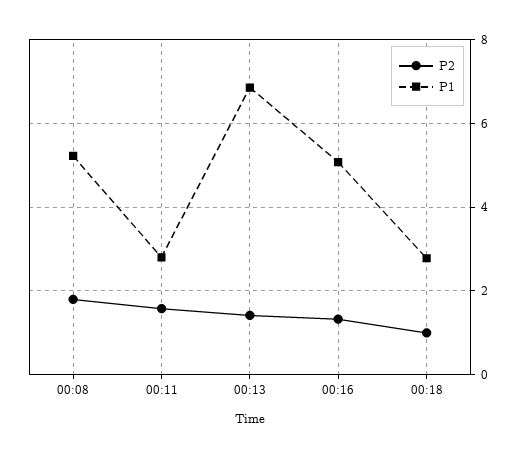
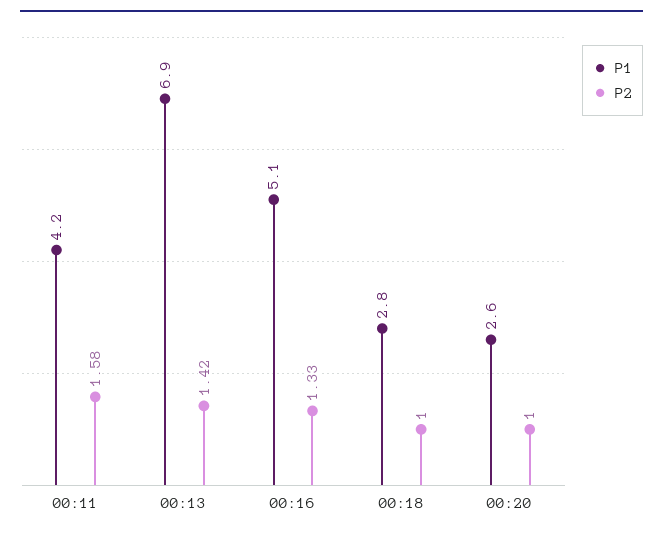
P2, 00:08: 1.8 -> none
P1, 00:08: 5.2 -> none
P1, 00:11: 2.8 -> 4.2
P1, 00:20: none -> 2.6
P2, 00:20: none -> 1

